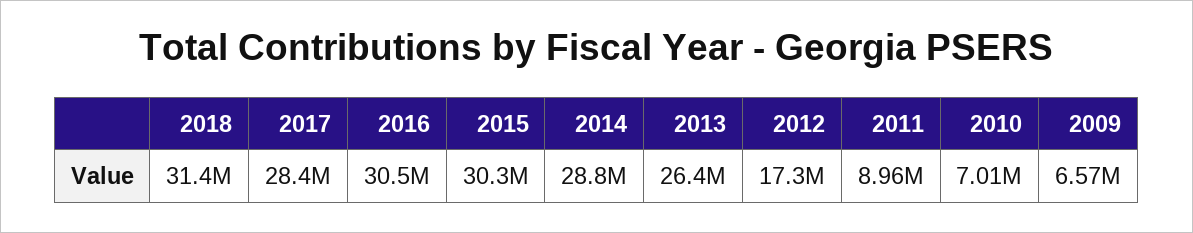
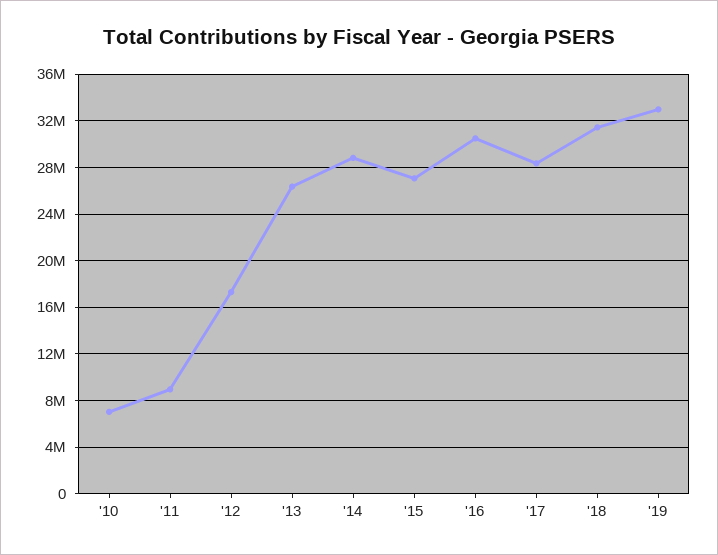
2015: 30300000 -> 27000000
2009: 6570000 -> none
'19: none -> 33000000

